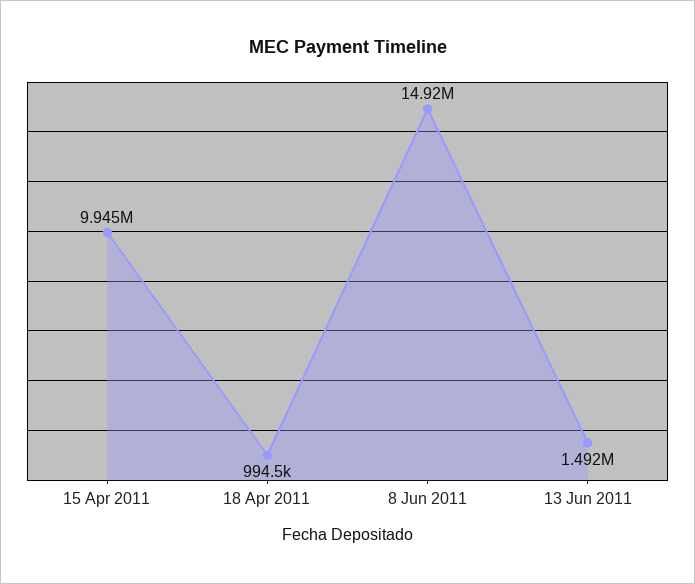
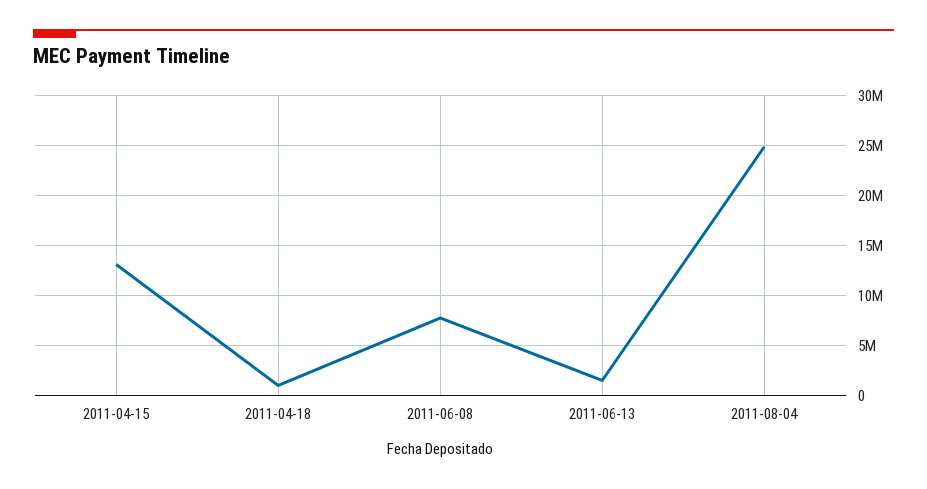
15 Apr 2011: 9945000 -> 13000000
8 Jun 2011: 14920000 -> 8000000
2011-08-04: none -> 25000000

